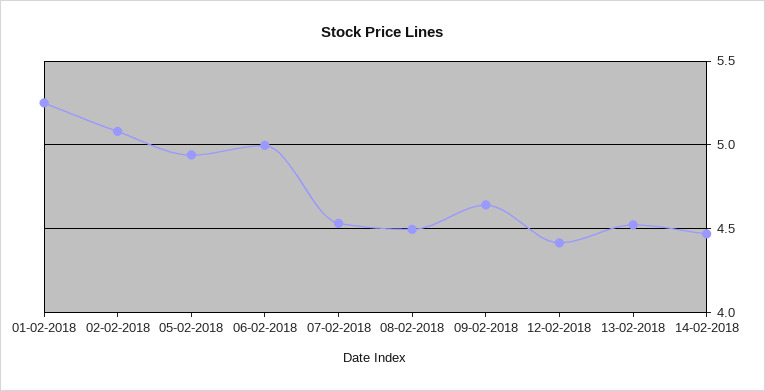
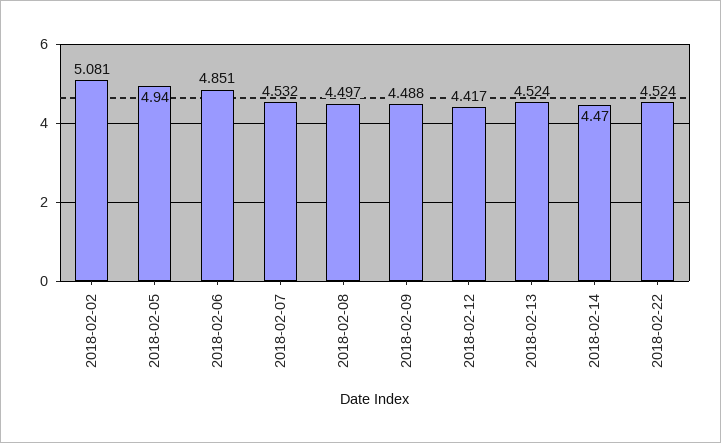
01-02-2018: 5.25 -> none
06-02-2018: 5 -> 4.851
09-02-2018: 4.65 -> 4.488
2018-02-22: none -> 4.524

